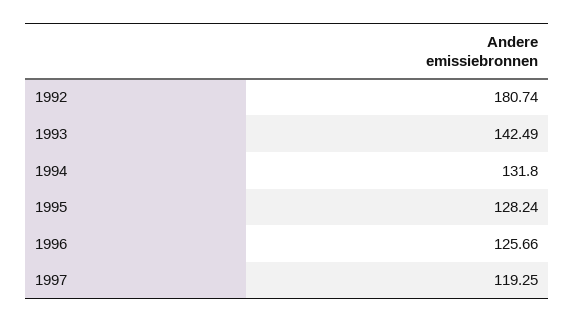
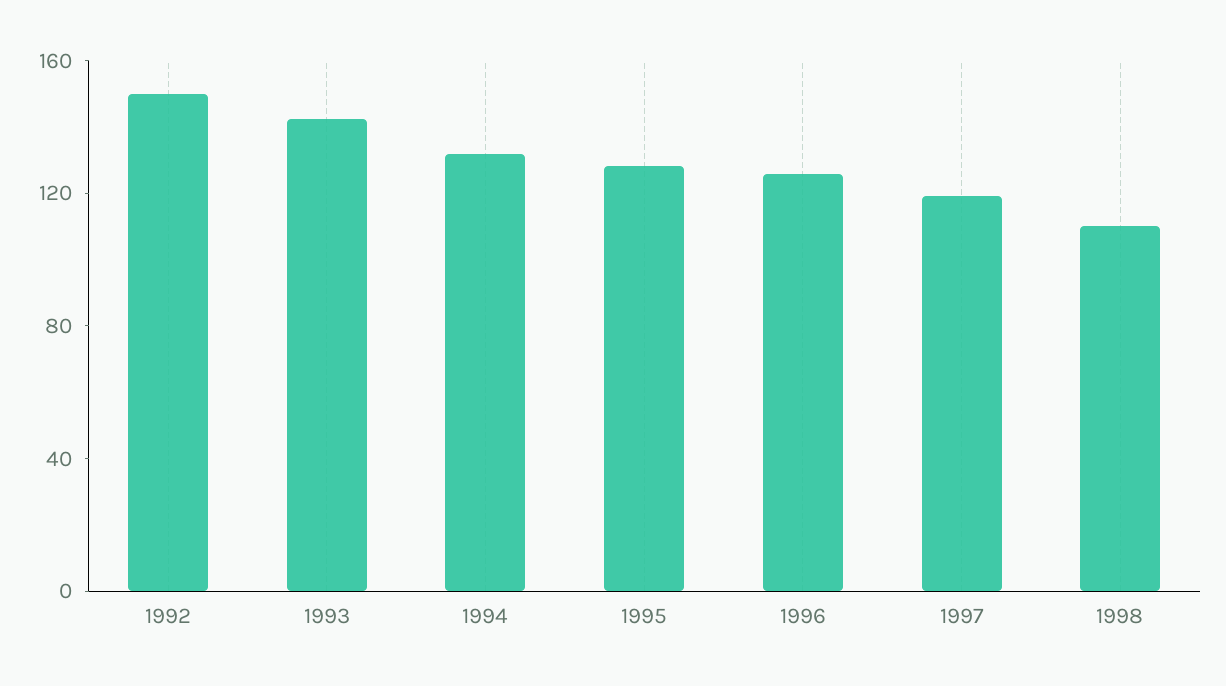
1992: 180.74 -> 150
1998: none -> 110

